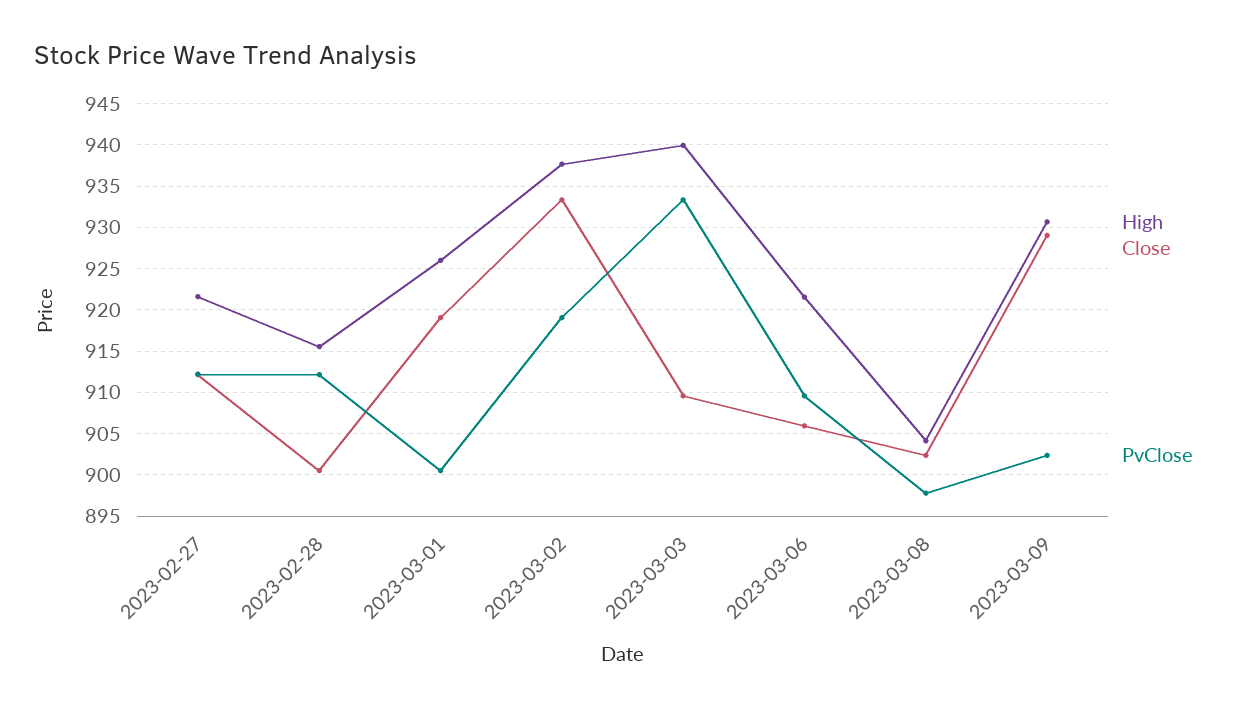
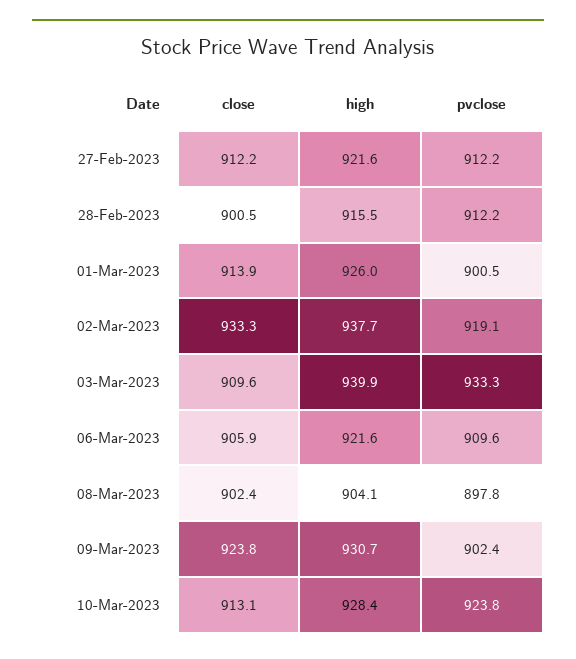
Close, 2023-03-01: 919 -> 913.9
Close, 2023-03-09: 929 -> 923.8
Close, 10-Mar-2023: none -> 913.1
High, 10-Mar-2023: none -> 928.4
PvClose, 10-Mar-2023: none -> 923.8

